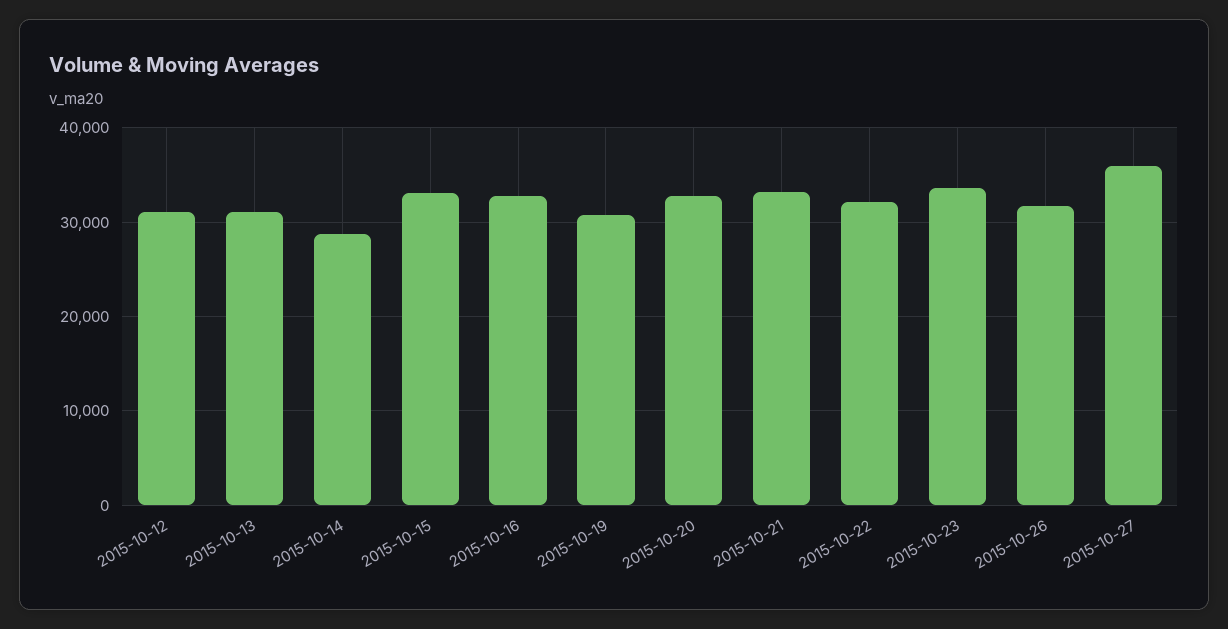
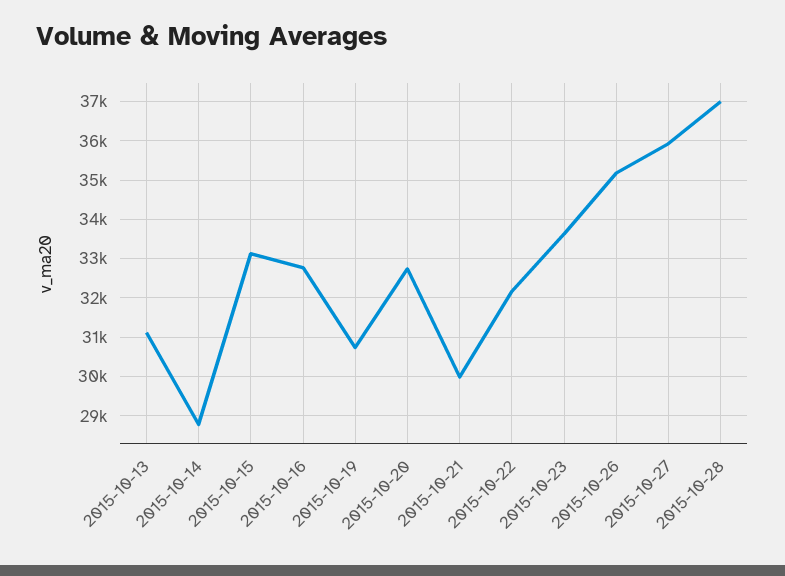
2015-10-12: 31000 -> none
2015-10-21: 33000 -> 30000
2015-10-26: 32000 -> 35200
2015-10-28: none -> 37000

